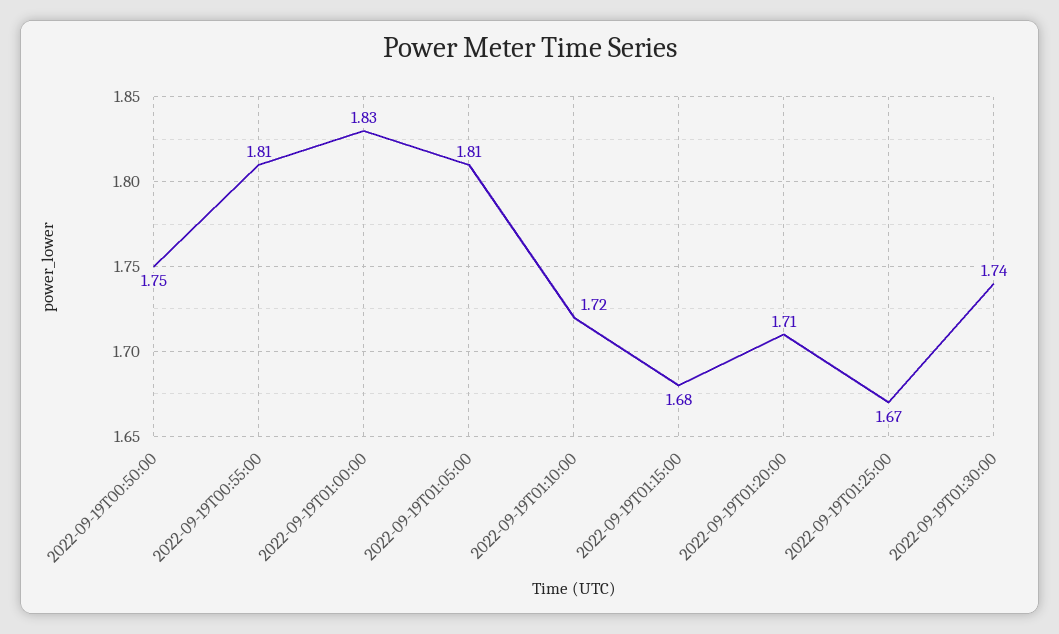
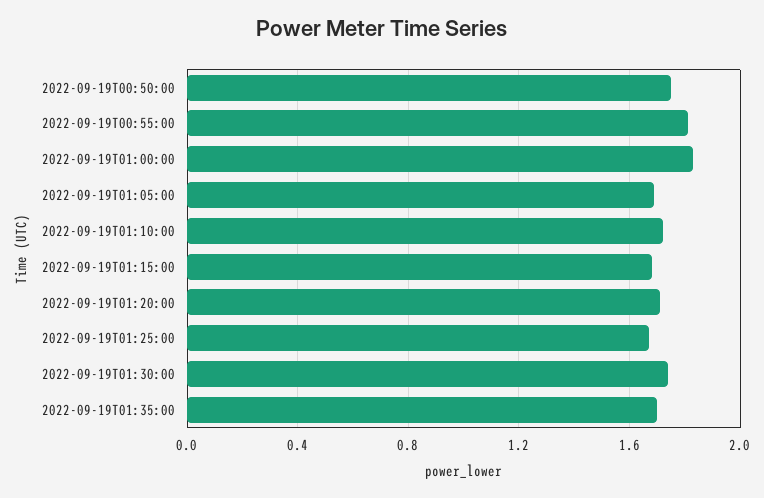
2022-09-19T01:05:00: 1.81 -> 1.7
2022-09-19T01:35:00: none -> 1.7

